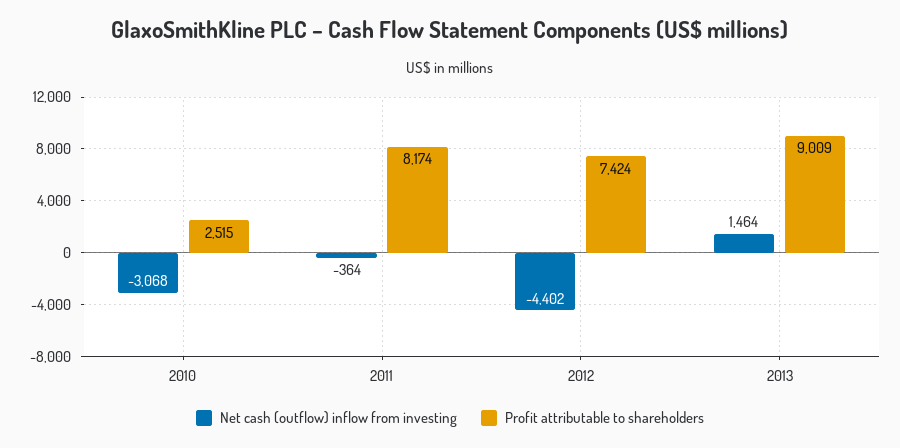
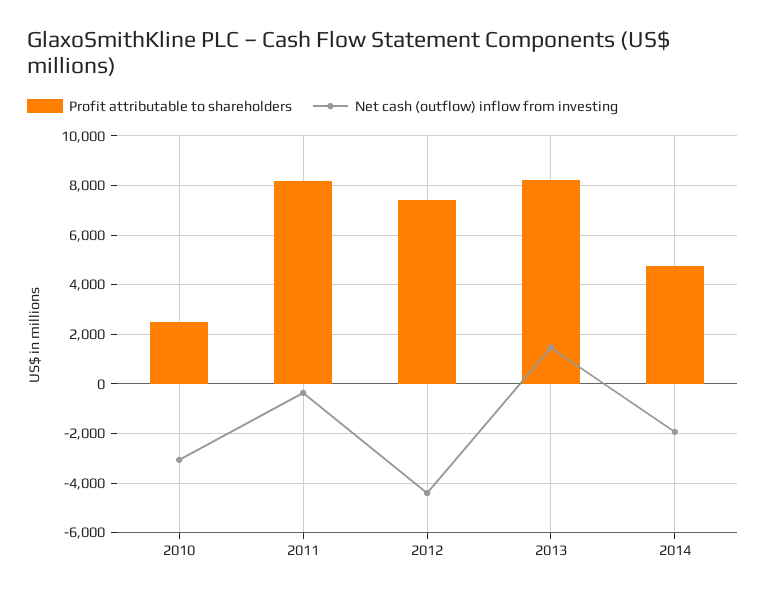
Profit attributable to shareholders, 2013: 9009 -> 8250
Profit attributable to shareholders, 2014: none -> 4750
Net cash (outflow) inflow from investing, 2014: none -> -2000

